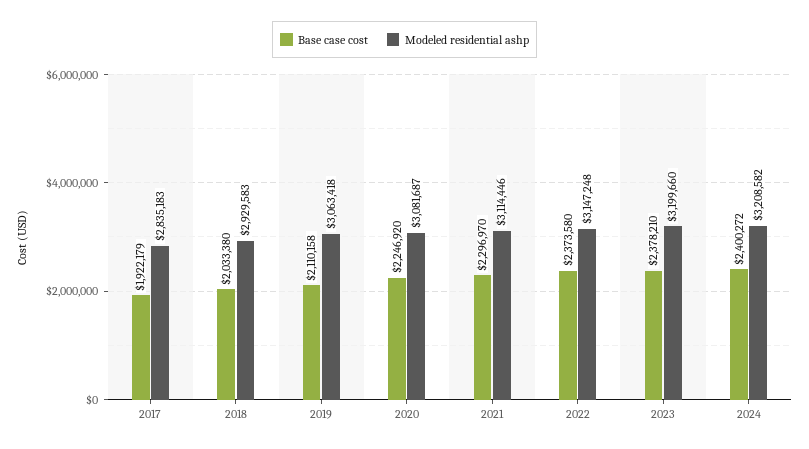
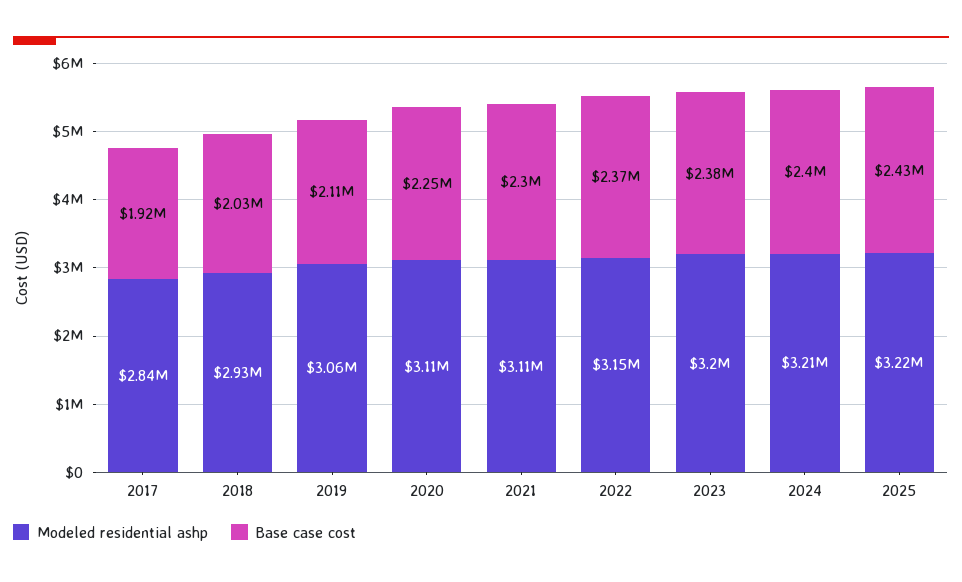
Modeled residential ashp, 2020: 3081687 -> 3110000
Modeled residential ashp, 2025: none -> 3220000
Base case cost, 2025: none -> 2430000

